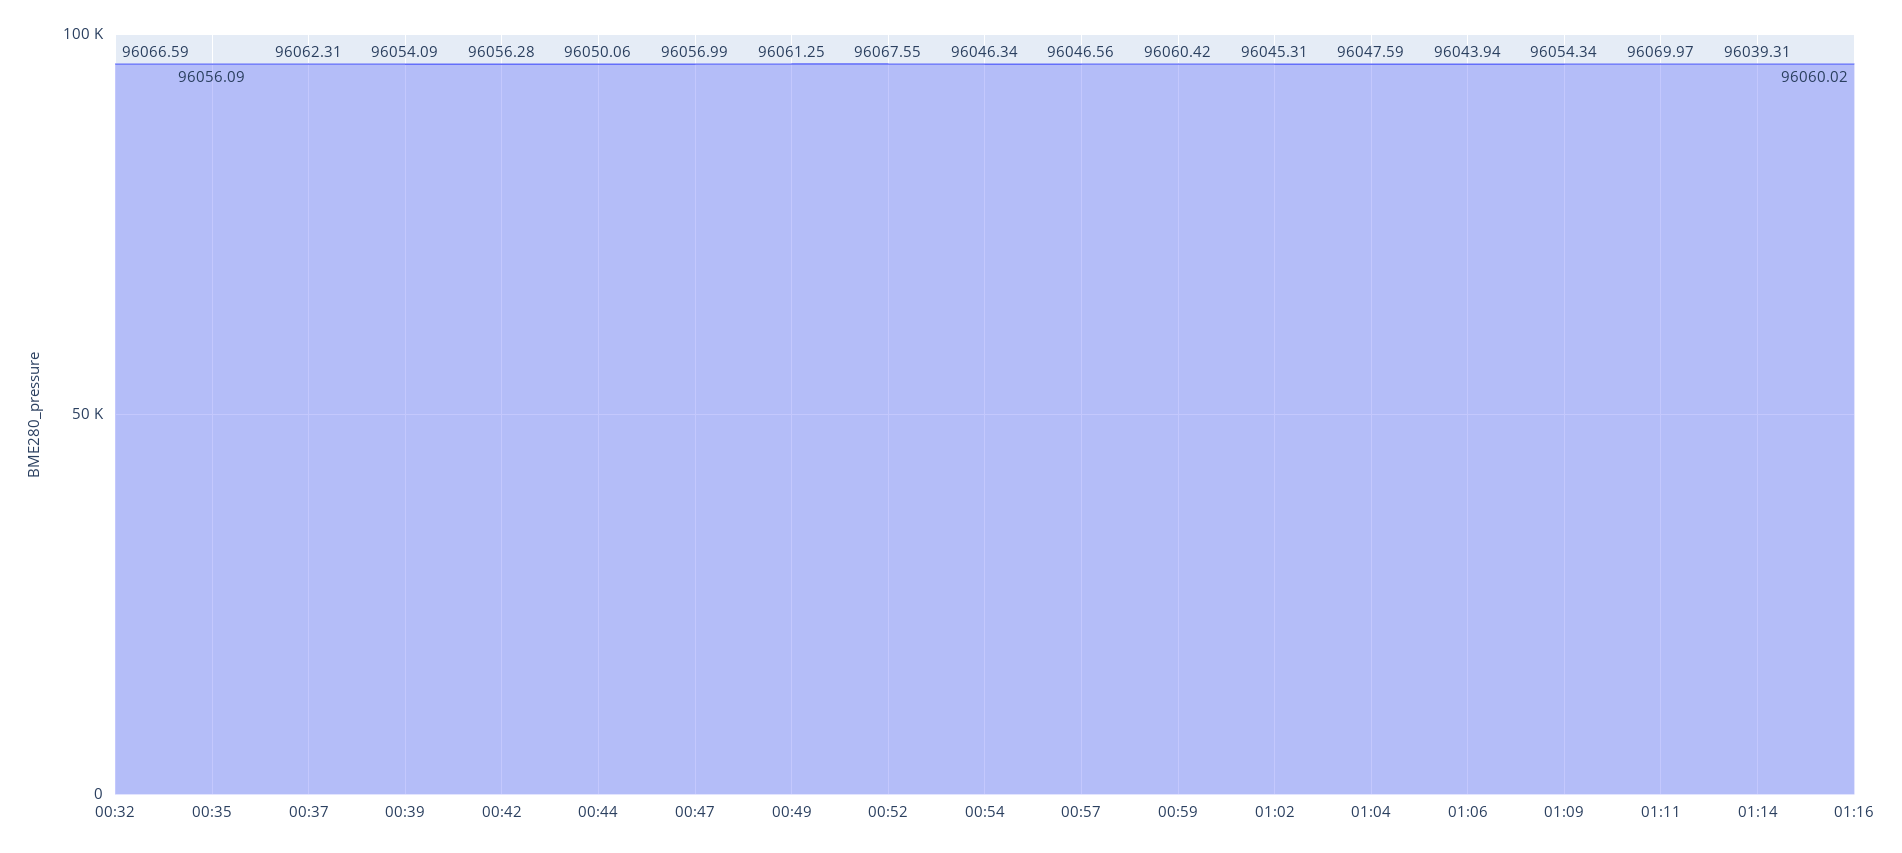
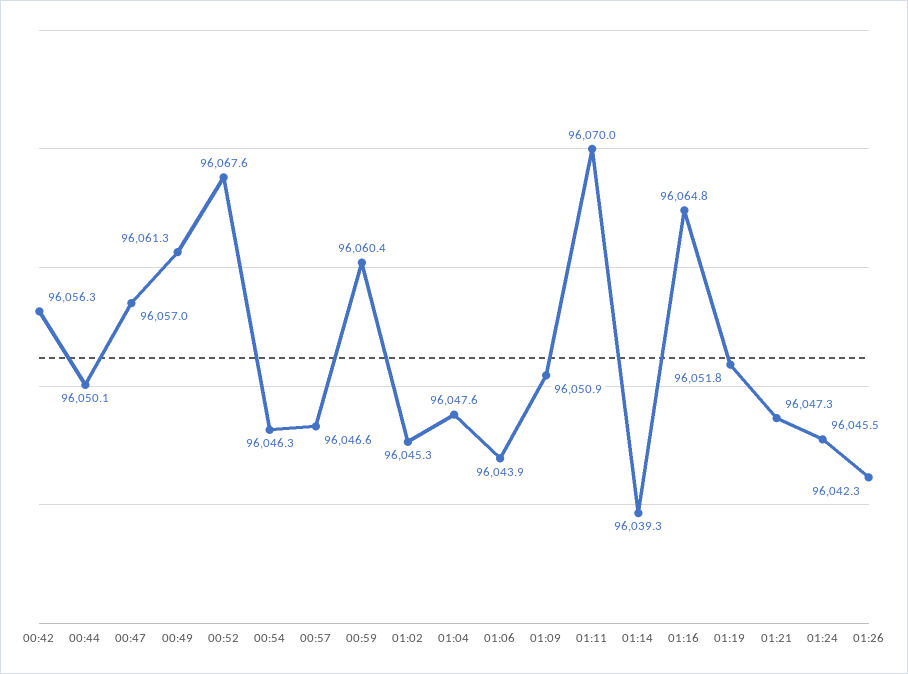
00:32: 96066.59 -> none
00:35: 96056.09 -> none
00:37: 96062.31 -> none
00:39: 96054.09 -> none
01:09: 96054.34 -> 96050.9
01:16: 96060.02 -> 96064.8
01:19: none -> 96051.8
01:21: none -> 96047.3
01:24: none -> 96045.5
01:26: none -> 96042.3

